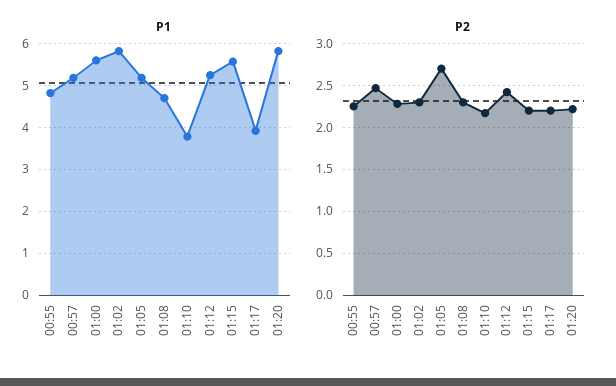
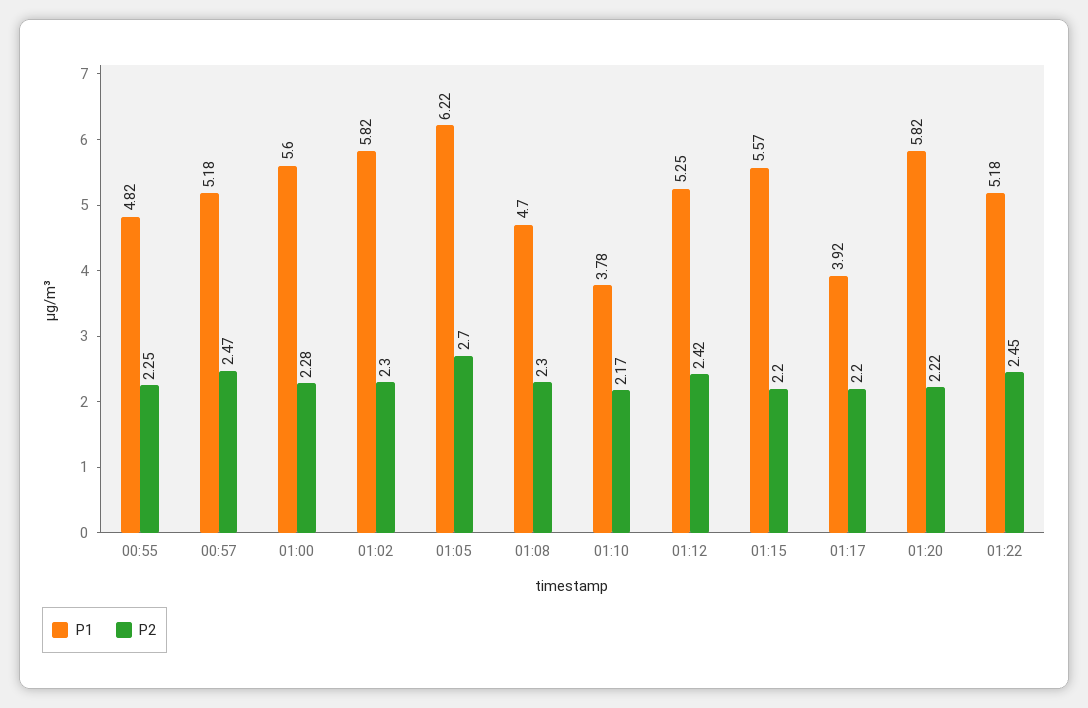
P1, 01:05: 5.2 -> 6.22
P1, 01:22: none -> 5.18
P2, 01:22: none -> 2.45

